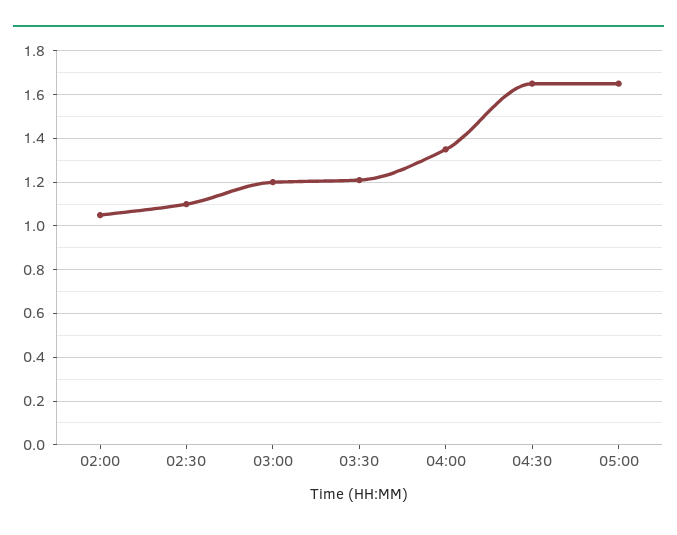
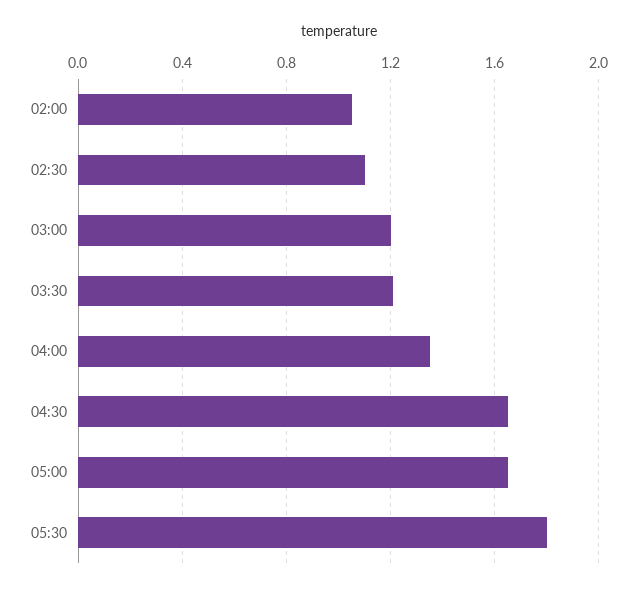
05:30: none -> 1.8

